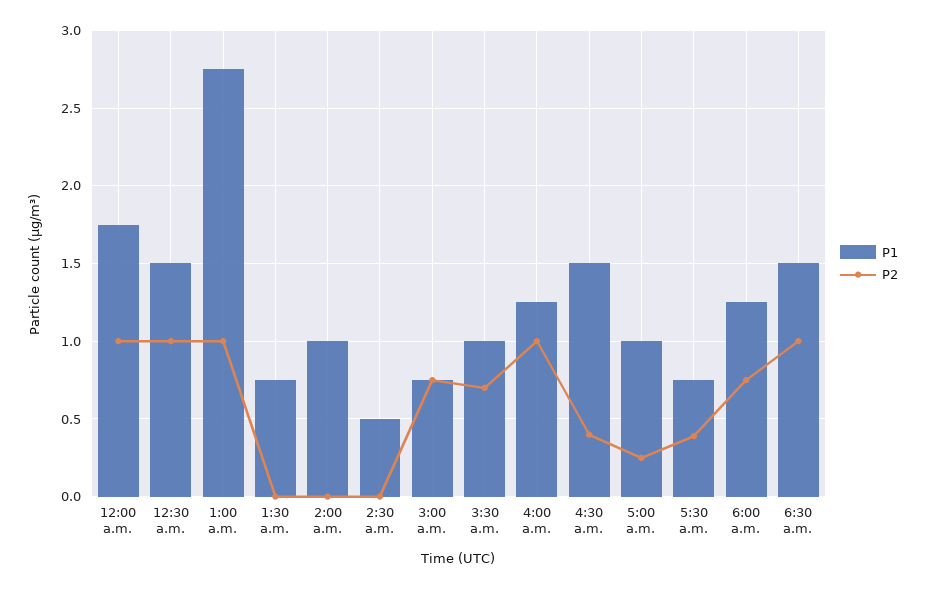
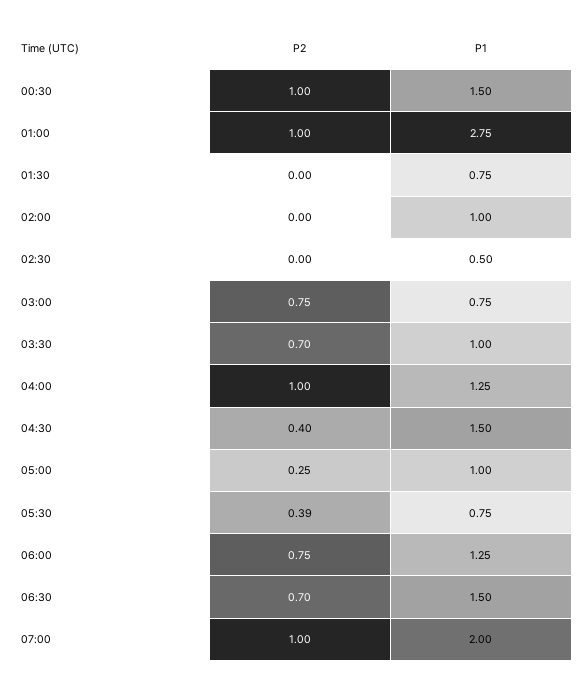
P1, 12:00 a.m.: 1.75 -> none
P2, 12:00 a.m.: 1 -> none
P2, 6:30 a.m.: 1 -> 0.7
P2, 07:00: none -> 1
P1, 07:00: none -> 2

